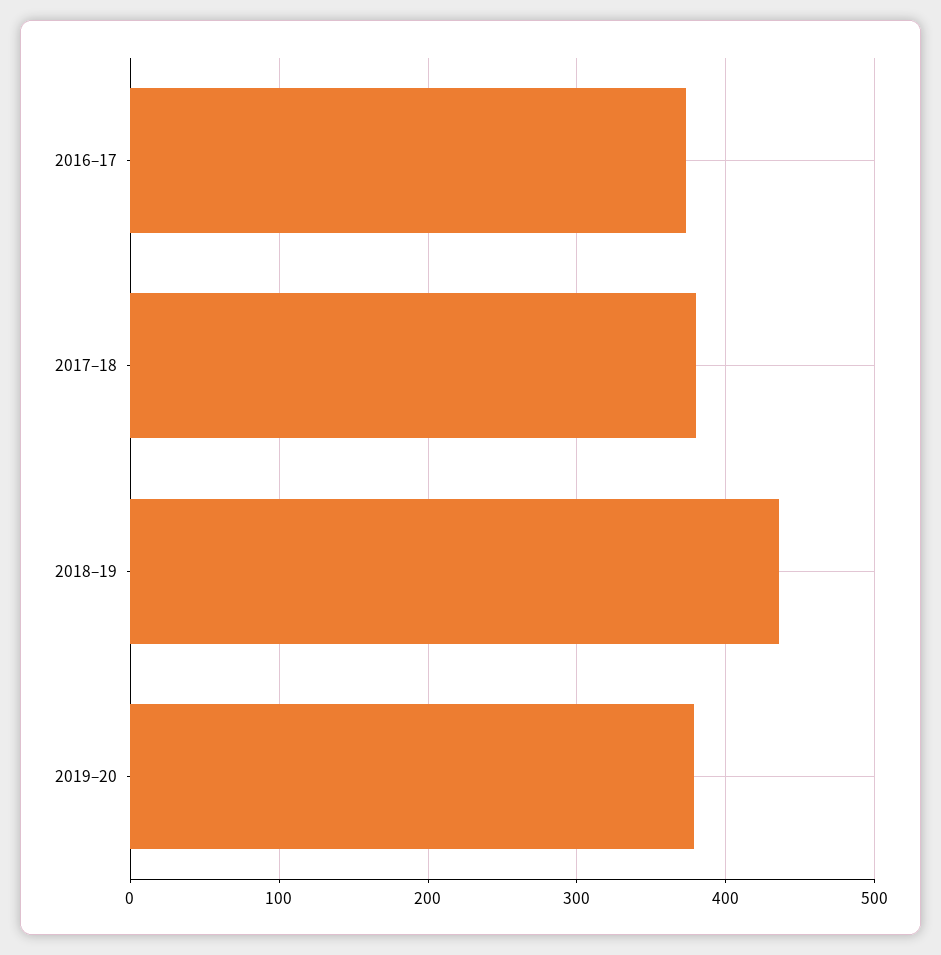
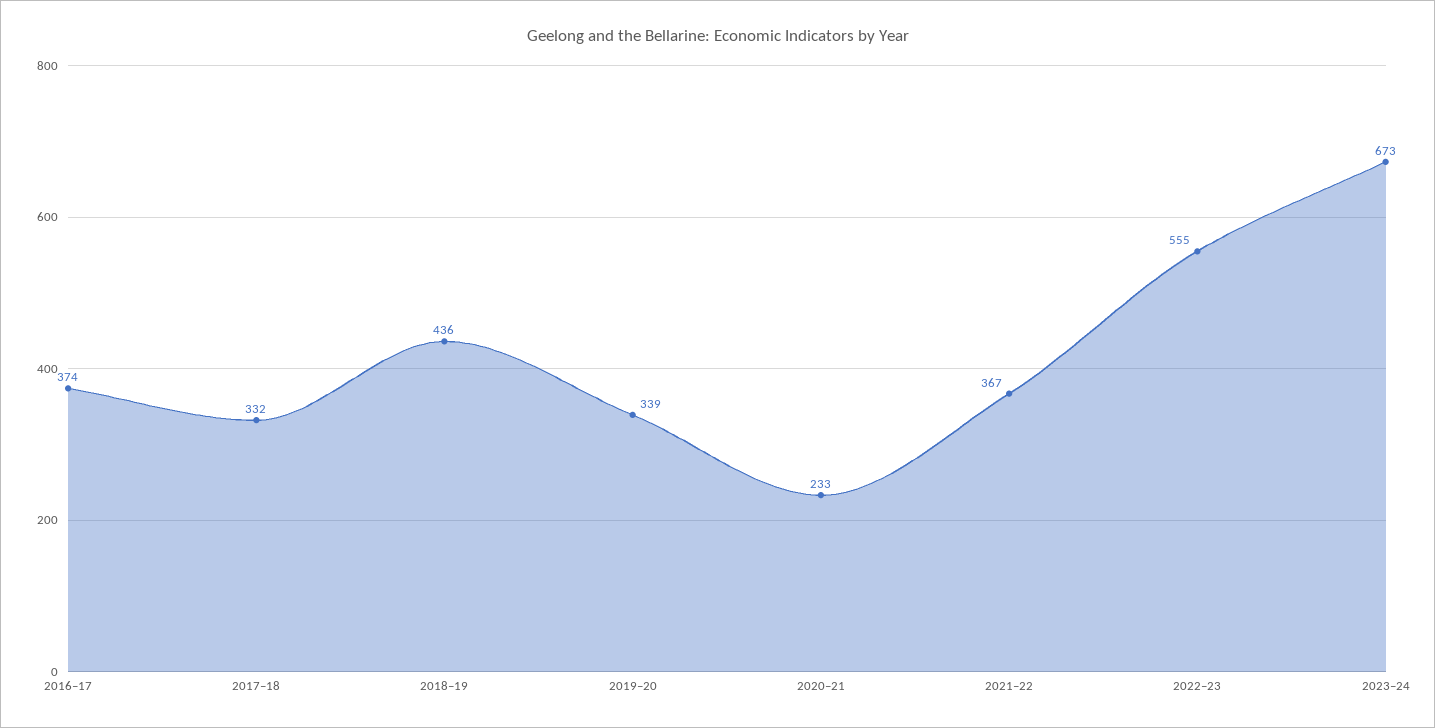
2017–18: 380 -> 332
2019–20: 380 -> 339
2020–21: none -> 233
2021–22: none -> 367
2022–23: none -> 555
2023–24: none -> 673

